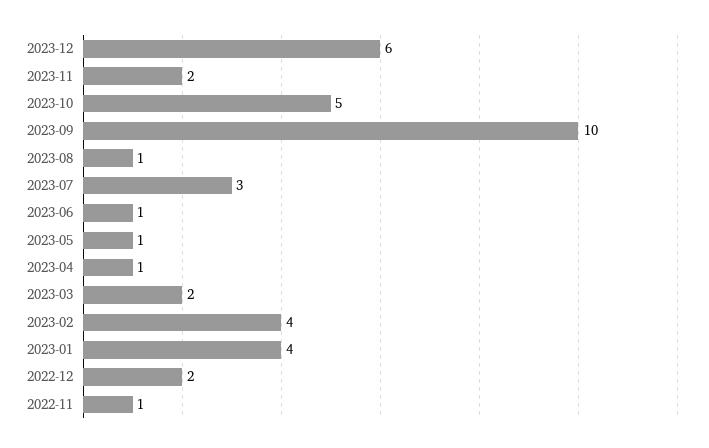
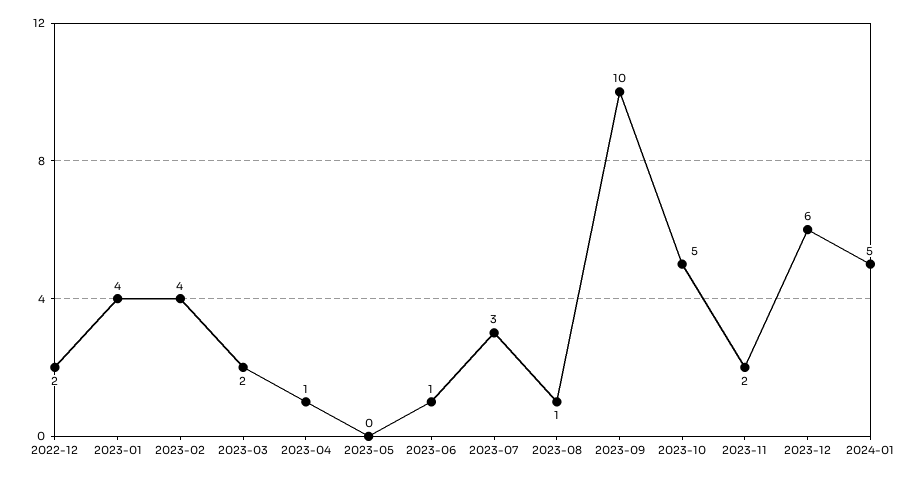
2023-05: 1 -> 0
2022-11: 1 -> none
2024-01: none -> 5

